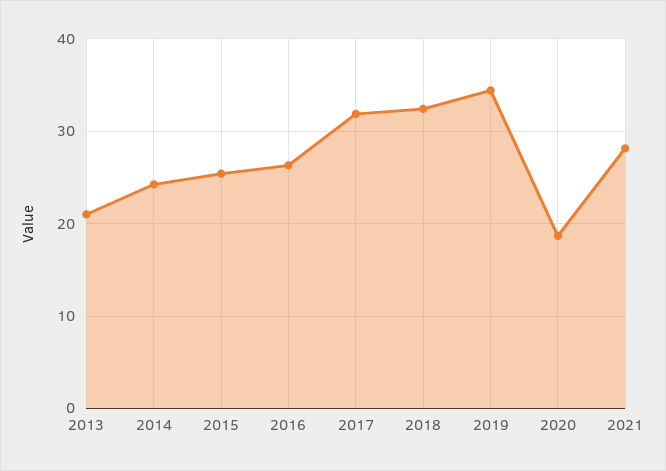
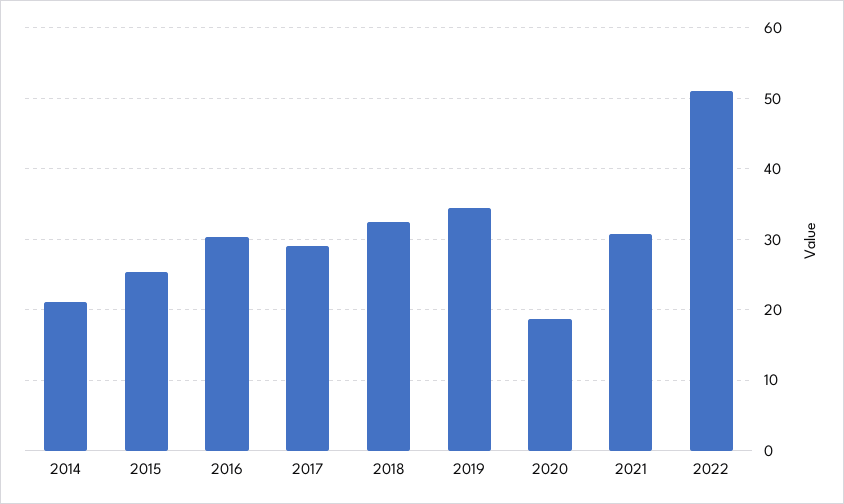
2013: 21 -> none
2014: 24 -> 21
2016: 26 -> 30
2017: 32 -> 29
2021: 28 -> 31
2022: none -> 51

